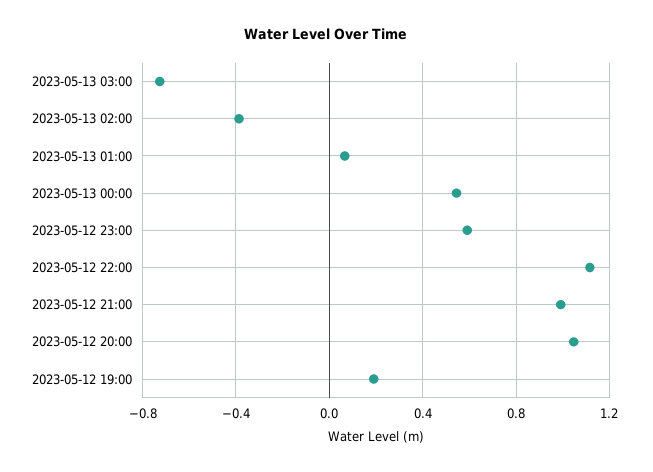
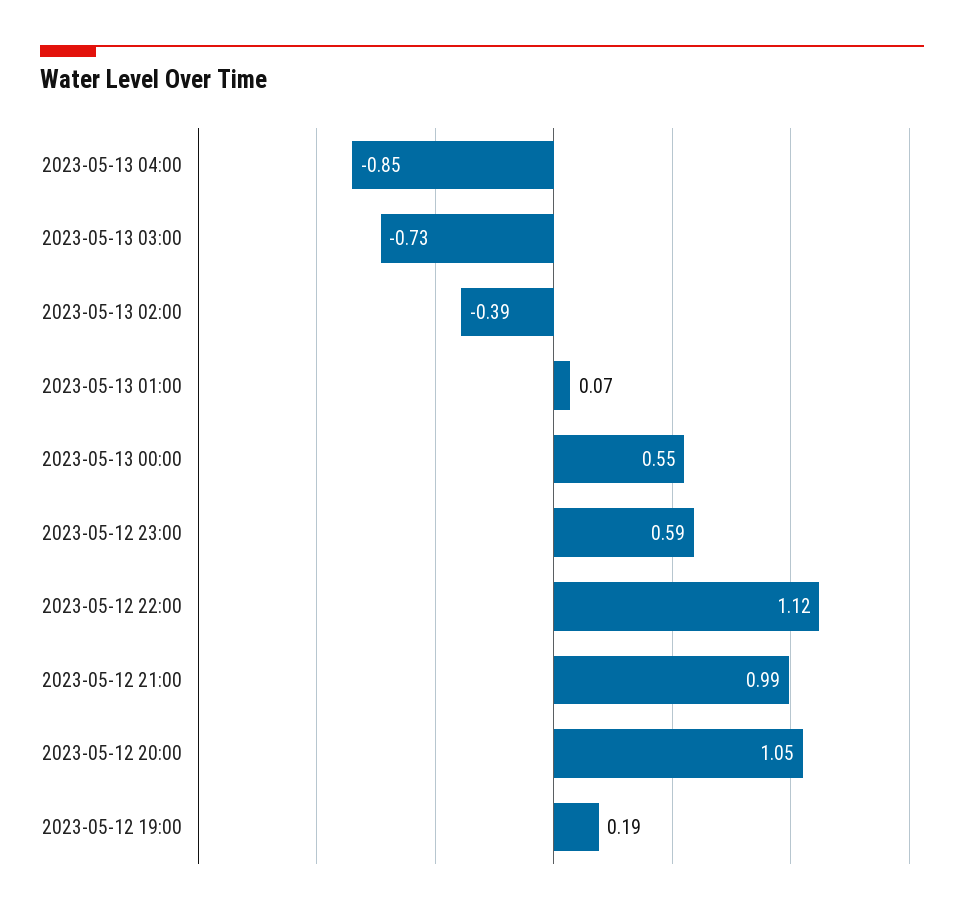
2023-05-13 04:00: none -> -0.85

